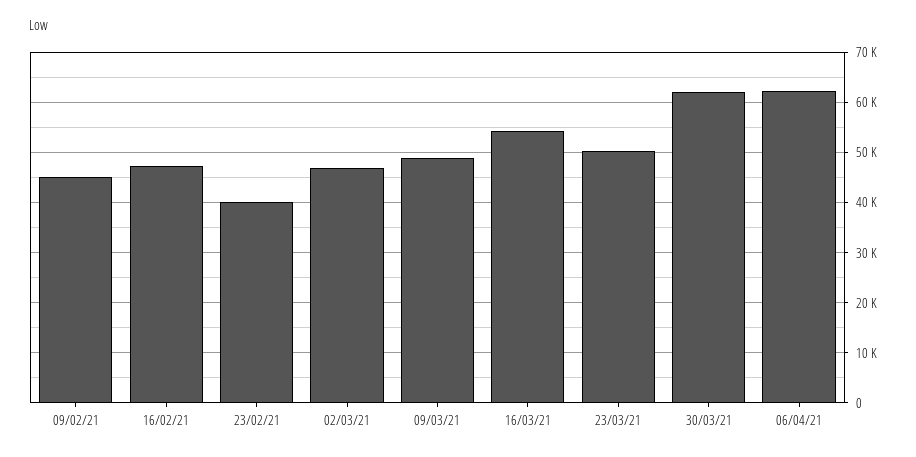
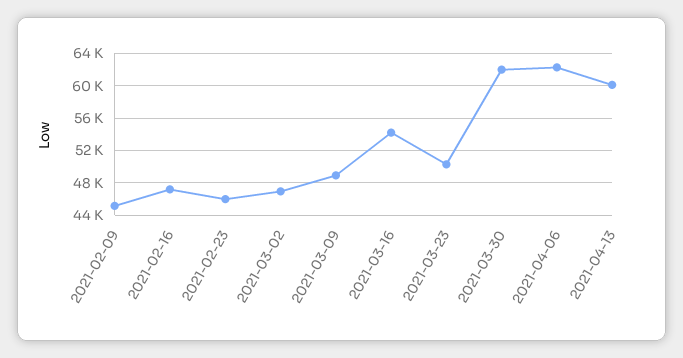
23/02/21: 40000 -> 46000
2021-04-13: none -> 60000

